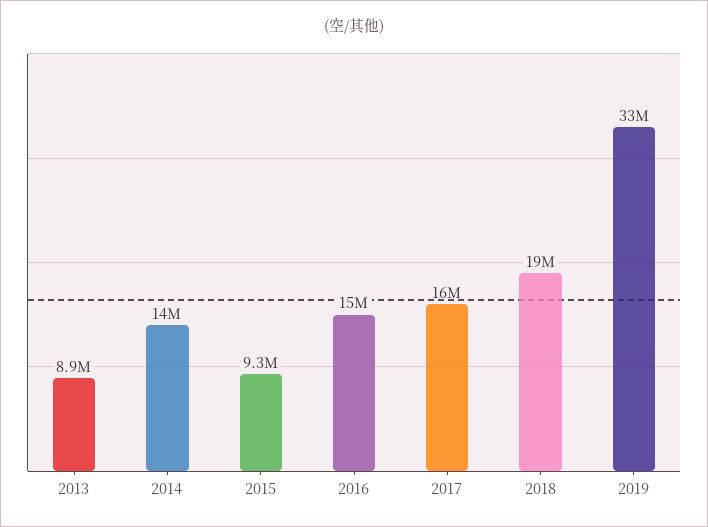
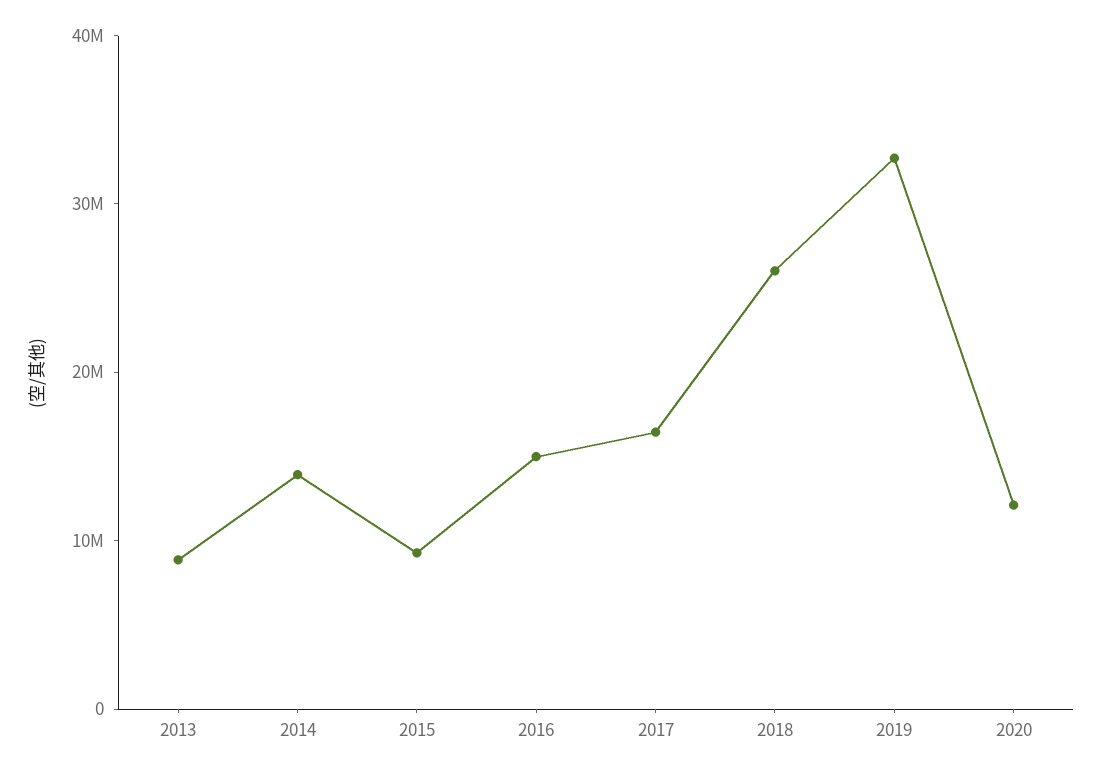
2018: 19000000 -> 26000000
2020: none -> 12000000

